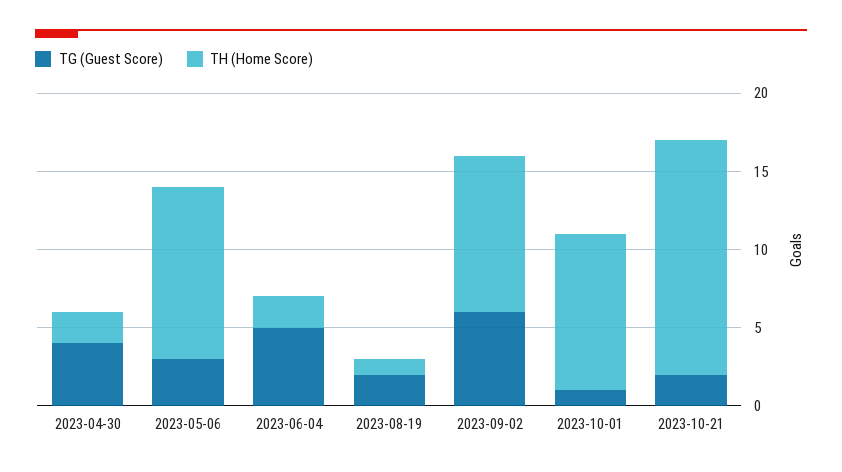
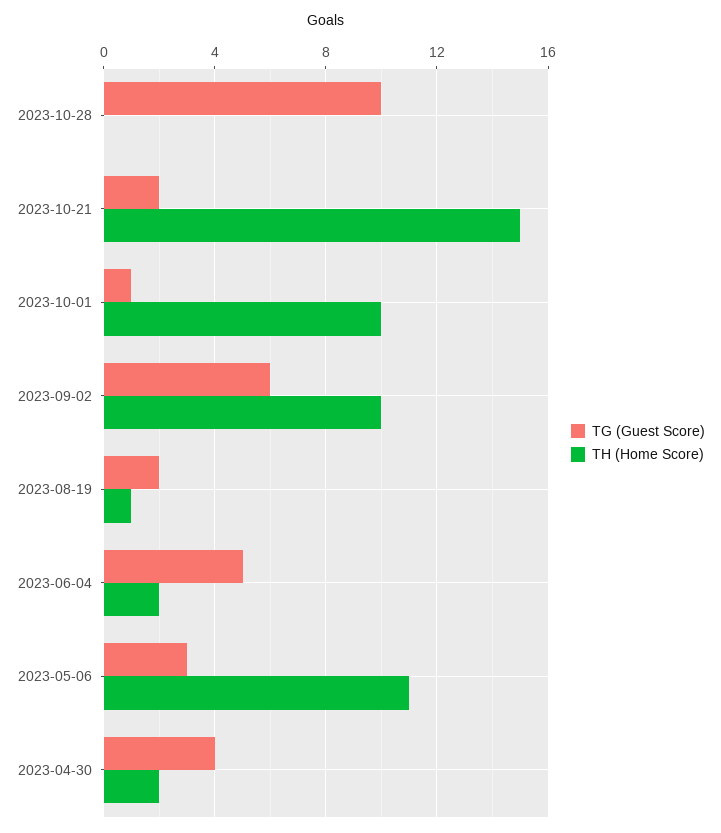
TG (Guest Score), 2023-10-28: none -> 10
TH (Home Score), 2023-10-28: none -> 0

